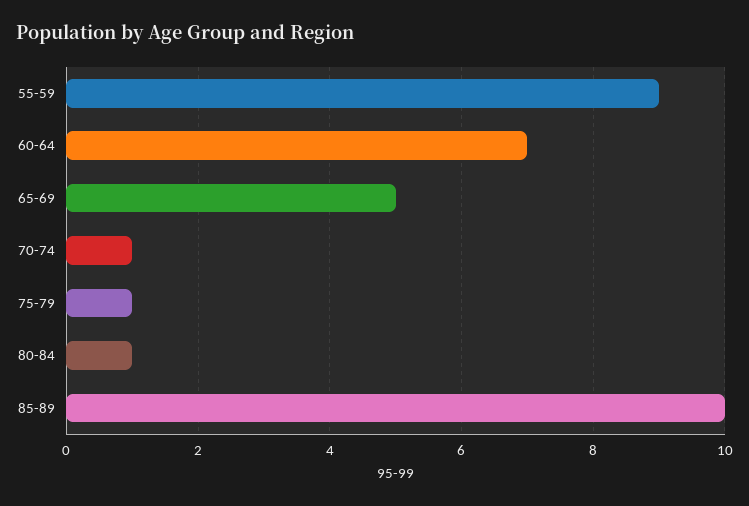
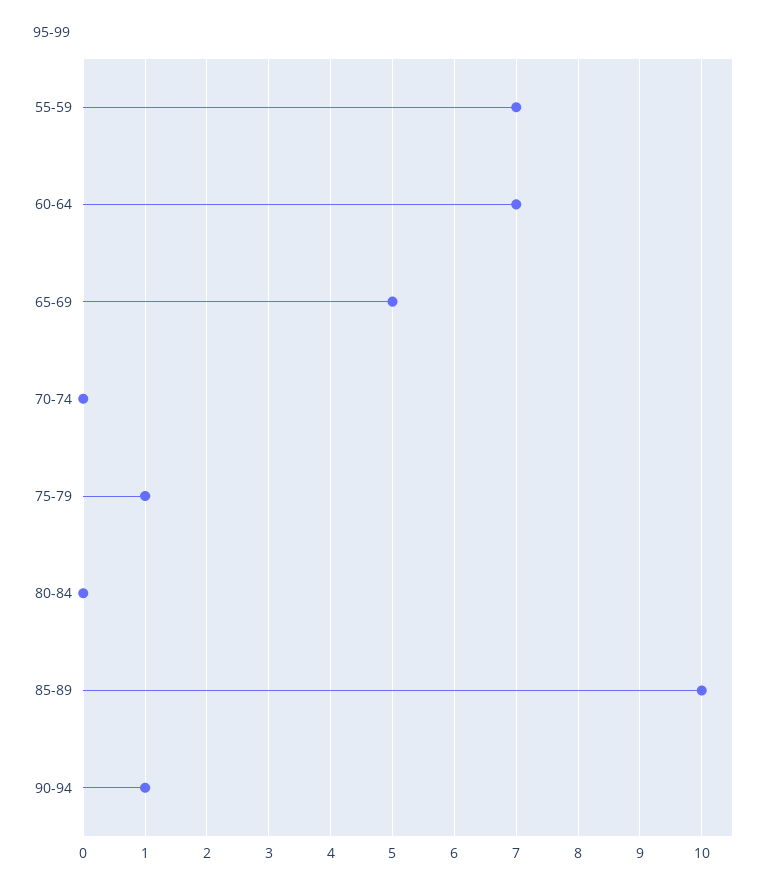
55-59: 9 -> 7
70-74: 1 -> 0
80-84: 1 -> 0
90-94: none -> 1

